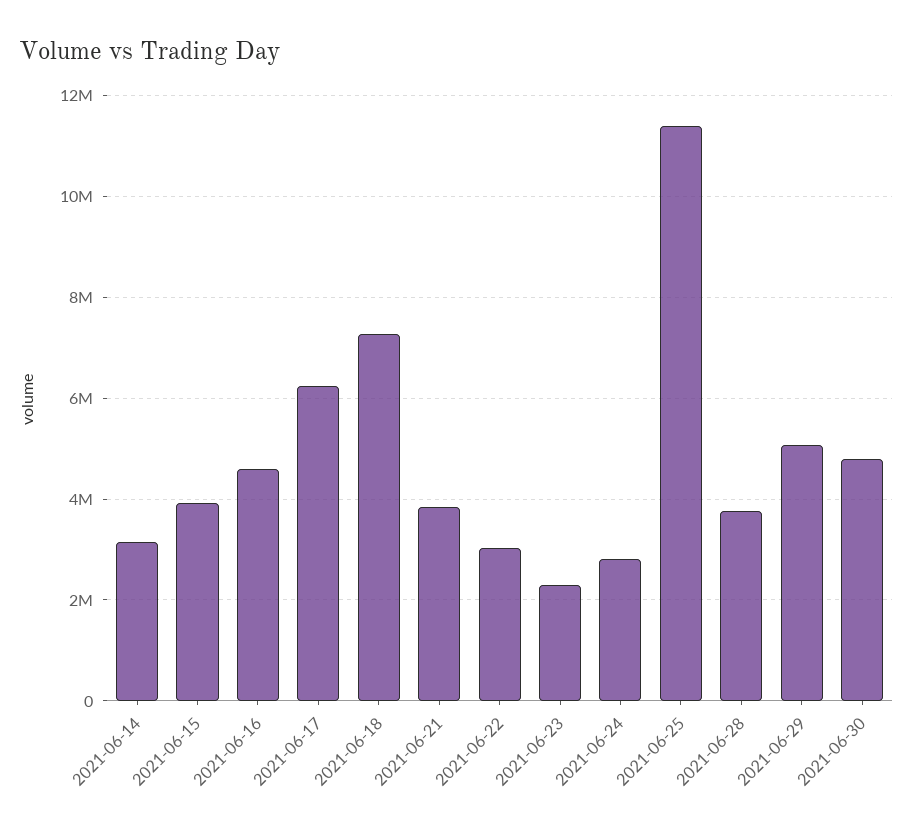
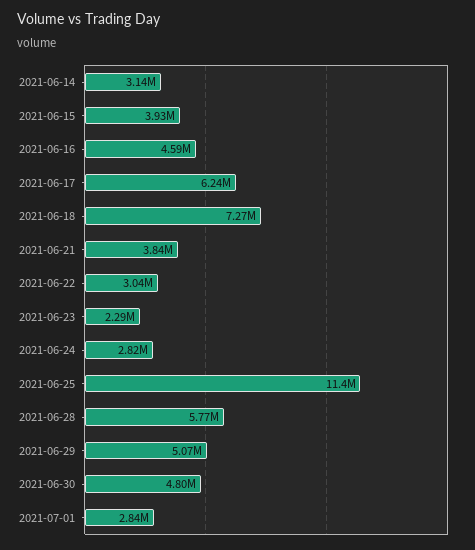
2021-06-28: 3800000 -> 5770000
2021-07-01: none -> 2840000

